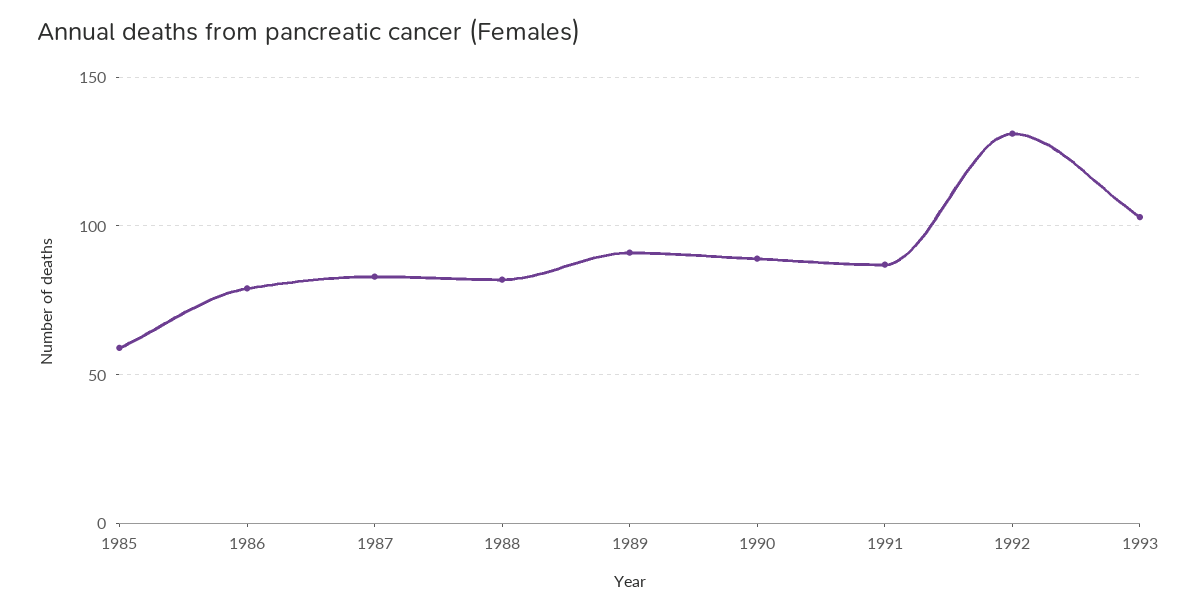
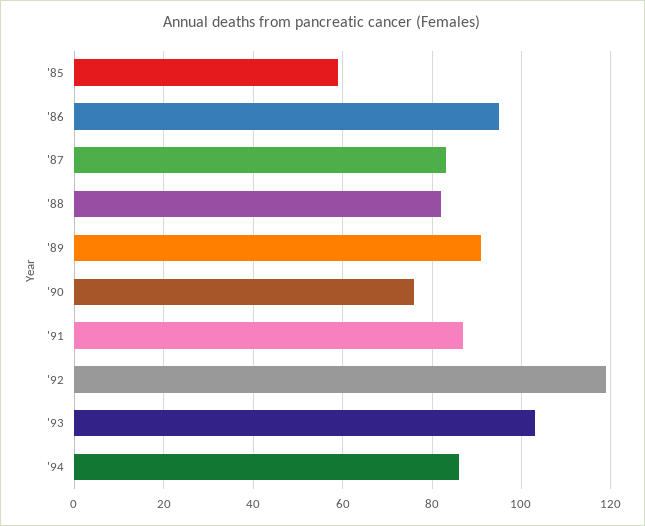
1986: 80 -> 95
1990: 90 -> 75
1992: 130 -> 120
'94: none -> 85

